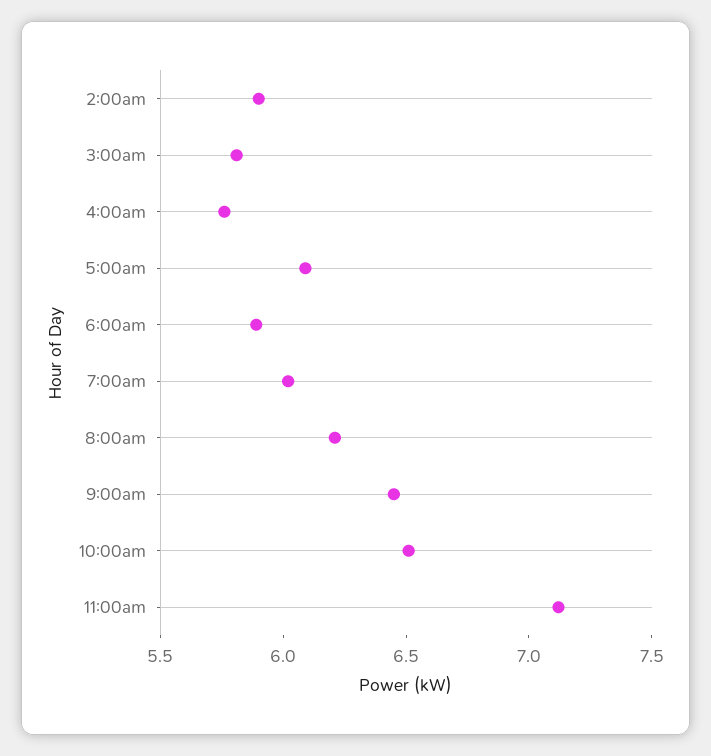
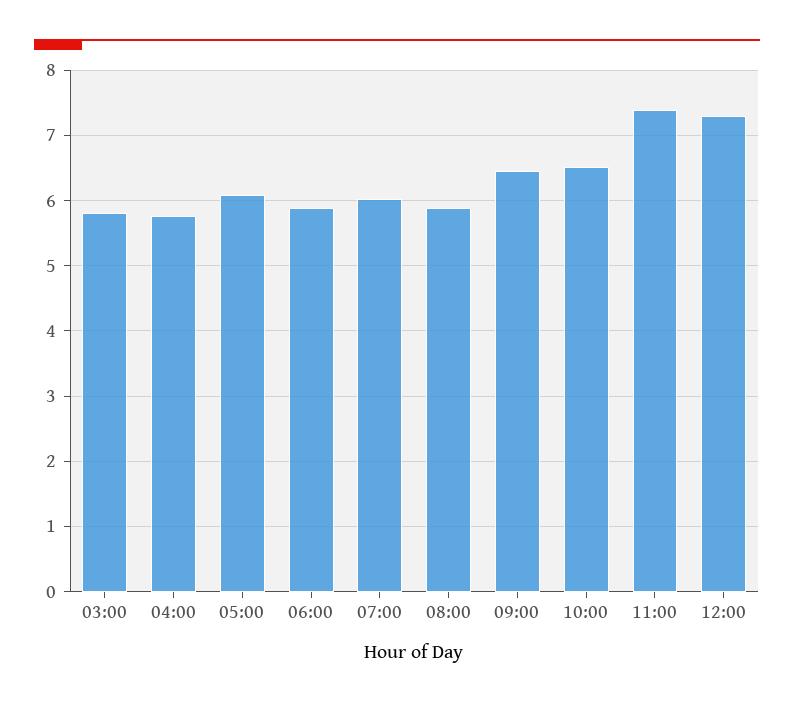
2:00am: 5.9 -> none
8:00am: 6.2 -> 5.9
11:00am: 7.1 -> 7.4
12:00: none -> 7.3

